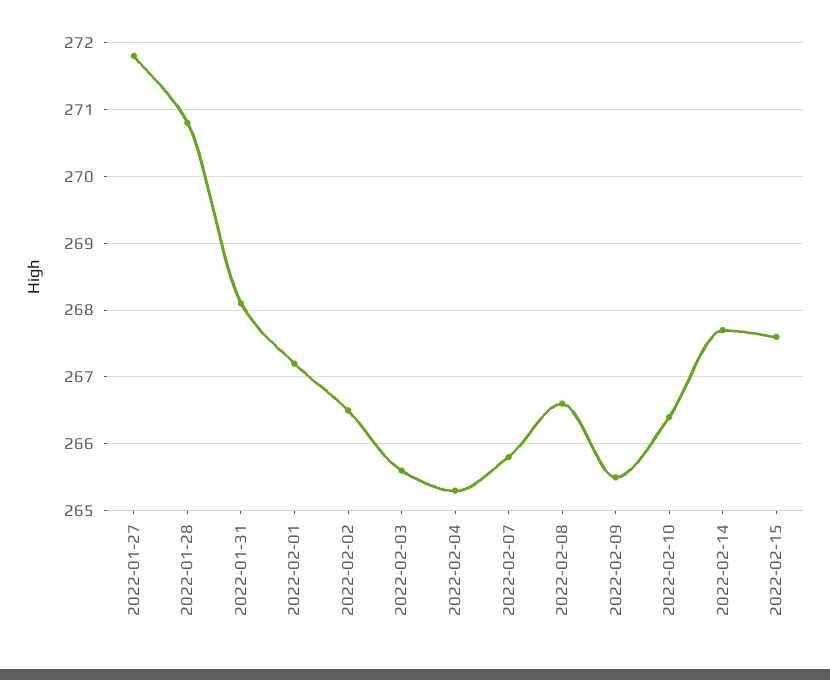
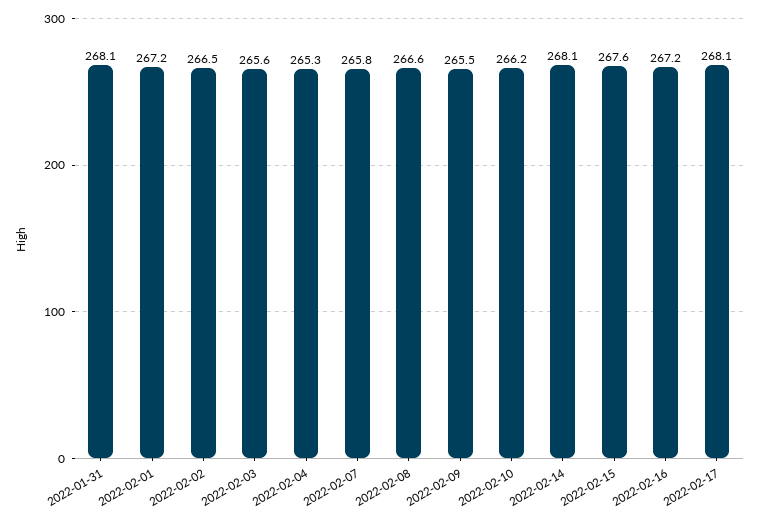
2022-01-27: 271.8 -> none
2022-01-28: 270.8 -> none
2022-02-10: 266.4 -> 266.2
2022-02-14: 267.7 -> 268.1
2022-02-16: none -> 267.2
2022-02-17: none -> 268.1

